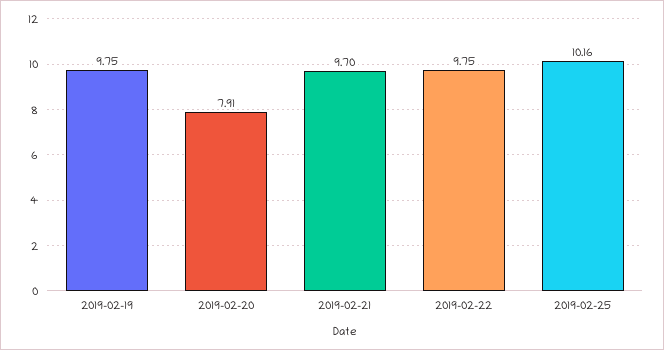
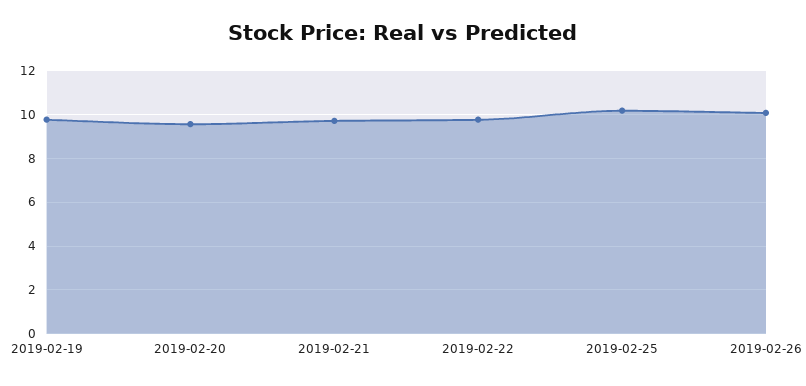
2019-02-20: 7.91 -> 9.5
2019-02-26: none -> 10

